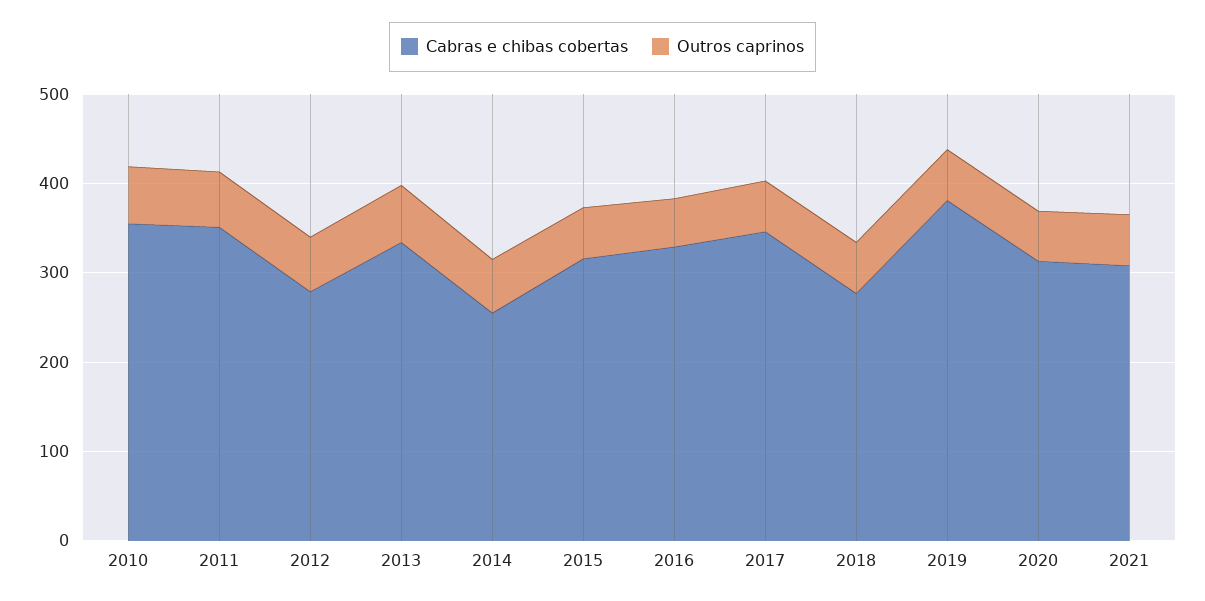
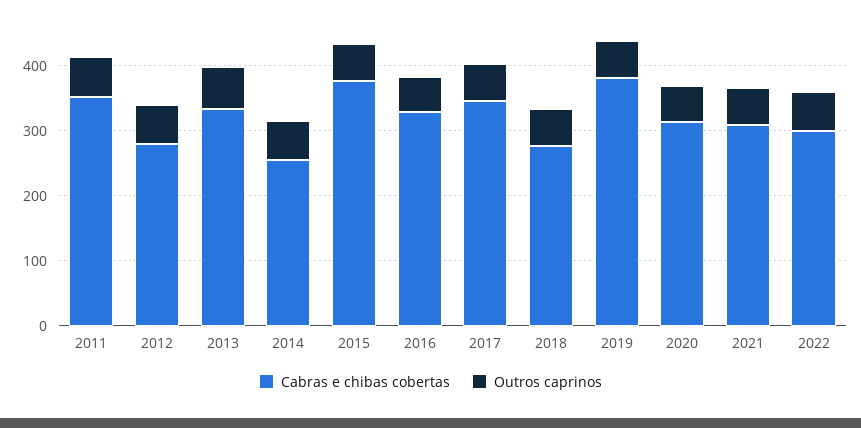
Cabras e chibas cobertas, 2010: 360 -> none
Outros caprinos, 2010: 60 -> none
Cabras e chibas cobertas, 2015: 320 -> 380
Cabras e chibas cobertas, 2022: none -> 300
Outros caprinos, 2022: none -> 60

